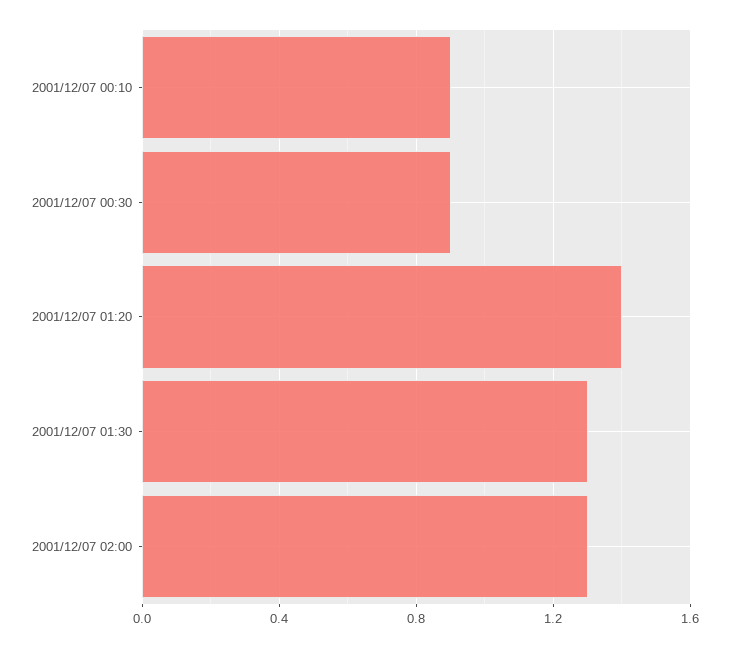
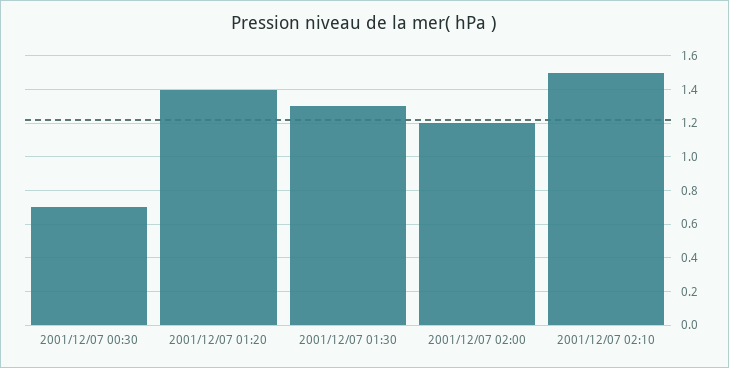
2001/12/07 00:10: 0.9 -> none
2001/12/07 00:30: 0.9 -> 0.7
2001/12/07 02:00: 1.3 -> 1.2
2001/12/07 02:10: none -> 1.5

